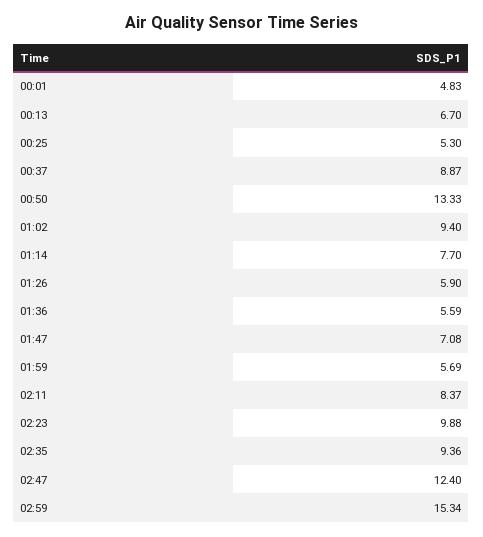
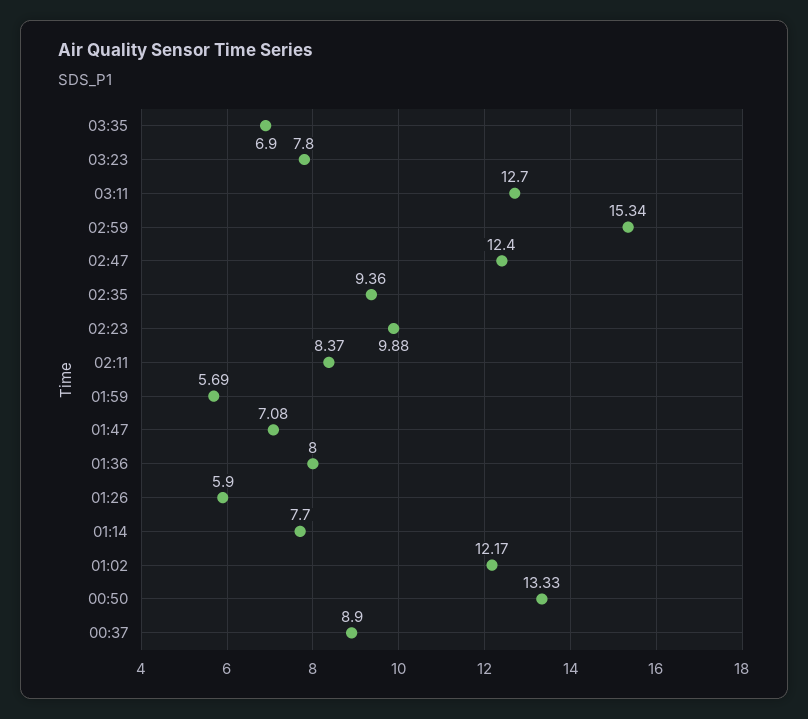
00:01: 4.83 -> none
00:13: 6.7 -> none
00:25: 5.3 -> none
00:37: 8.87 -> 8.9
01:02: 9.4 -> 12.17
01:36: 5.59 -> 8
03:35: none -> 6.9
03:23: none -> 7.8
03:11: none -> 12.7

